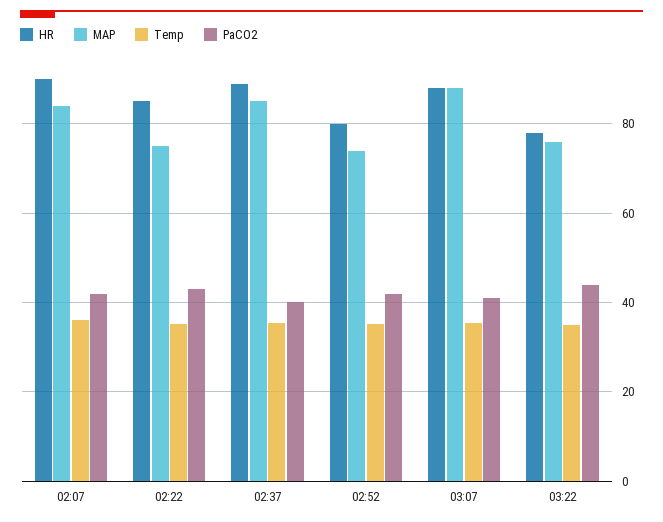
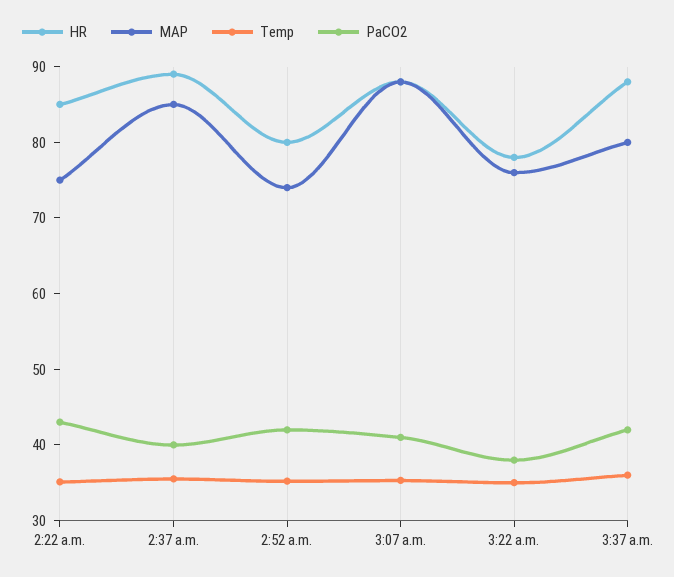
HR, 02:07: 90 -> none
MAP, 02:07: 84 -> none
Temp, 02:07: 36 -> none
PaCO2, 02:07: 42 -> none
PaCO2, 03:22: 44 -> 38
HR, 3:37 a.m.: none -> 88
MAP, 3:37 a.m.: none -> 80
Temp, 3:37 a.m.: none -> 36
PaCO2, 3:37 a.m.: none -> 42

